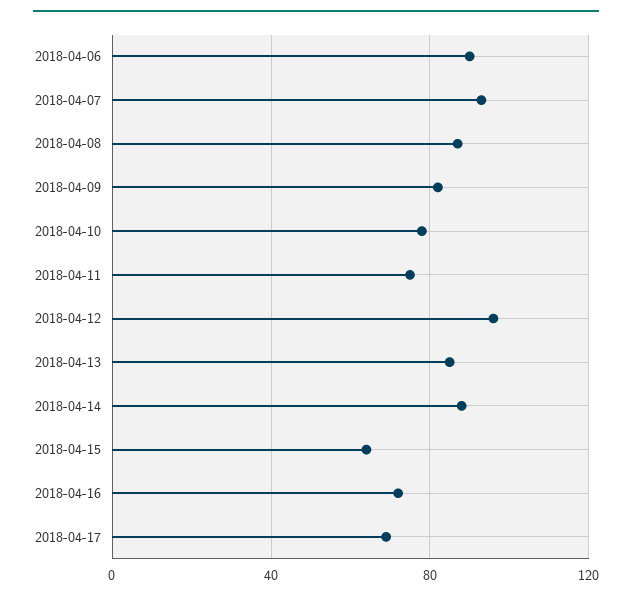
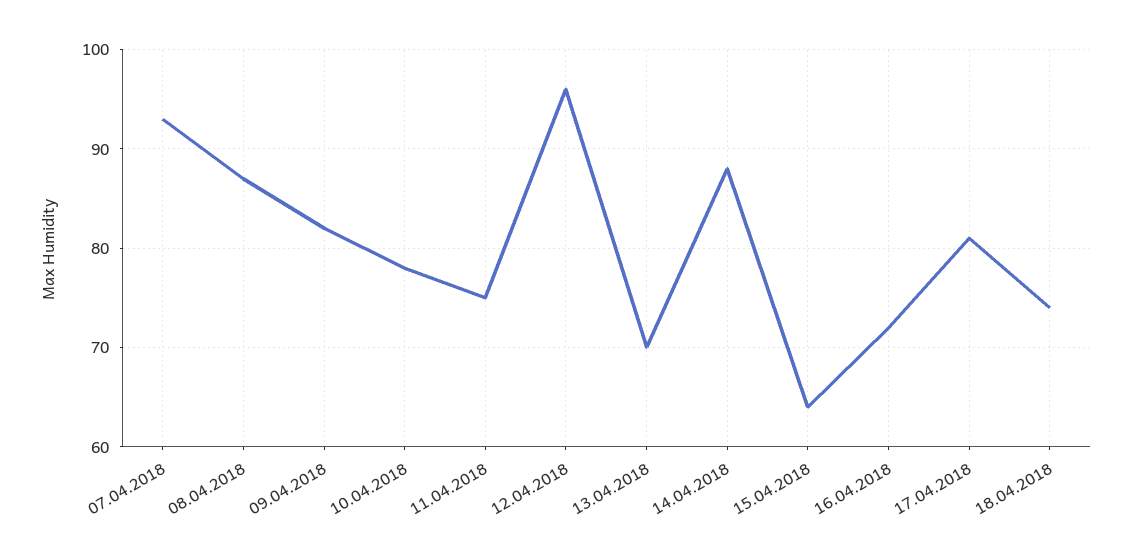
2018-04-06: 90 -> none
2018-04-13: 85 -> 70
2018-04-17: 70 -> 81
18.04.2018: none -> 74

